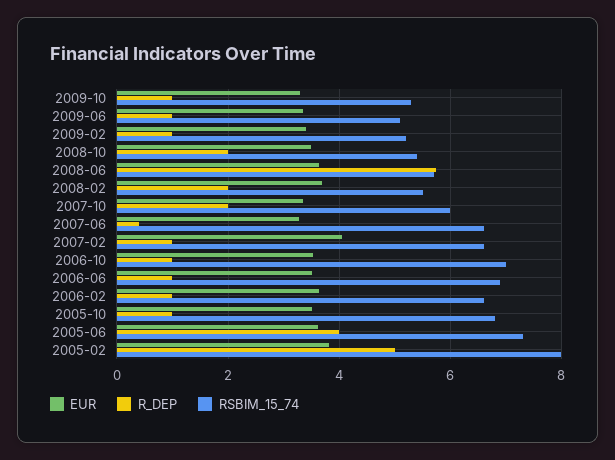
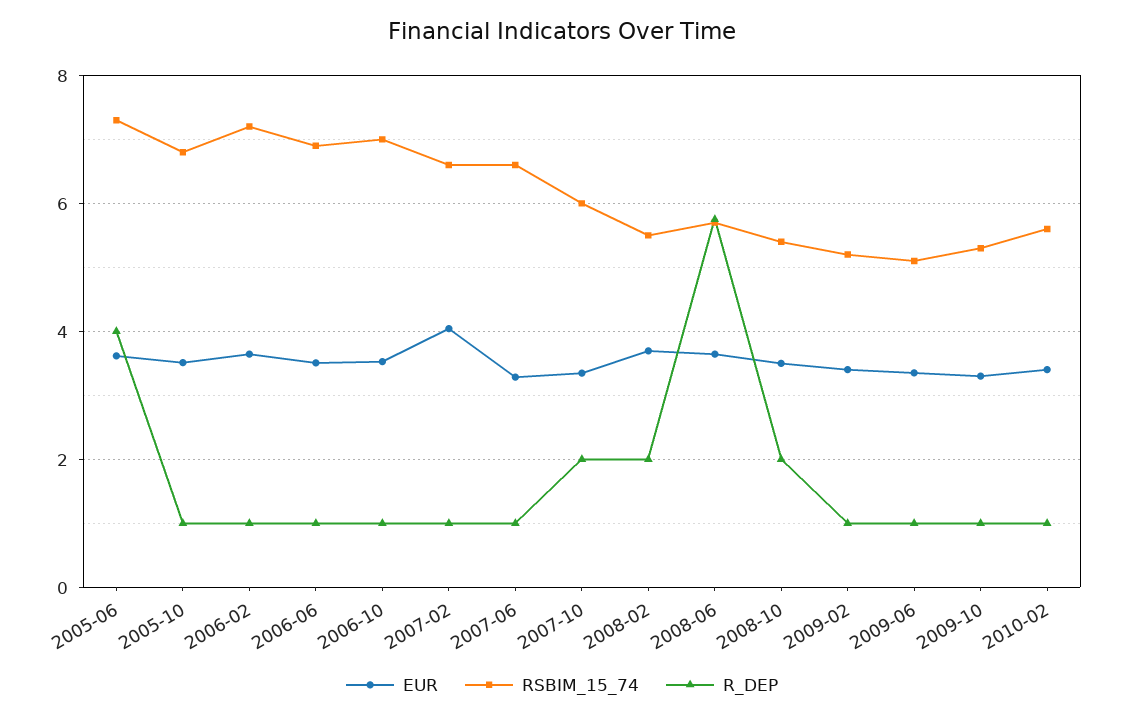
R_DEP, 2007-06: 0.4 -> 1
RSBIM_15_74, 2006-02: 6.6 -> 7.2
EUR, 2005-02: 3.8 -> none
R_DEP, 2005-02: 5 -> none
RSBIM_15_74, 2005-02: 8 -> none
EUR, 2010-02: none -> 3.4
RSBIM_15_74, 2010-02: none -> 5.6
R_DEP, 2010-02: none -> 1

